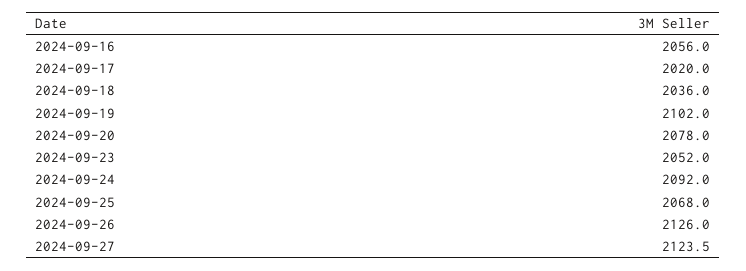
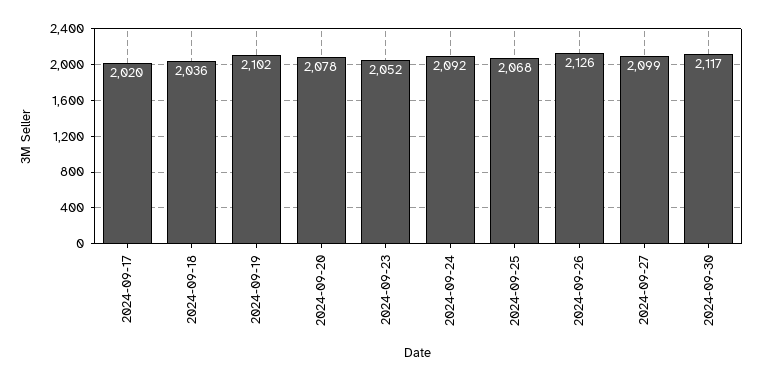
2024-09-16: 2056 -> none
2024-09-27: 2123.5 -> 2099
2024-09-30: none -> 2117

